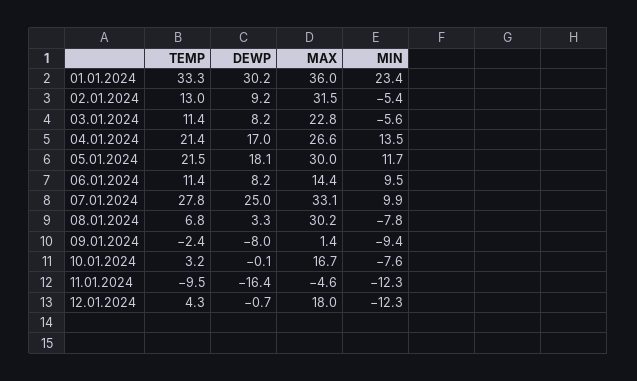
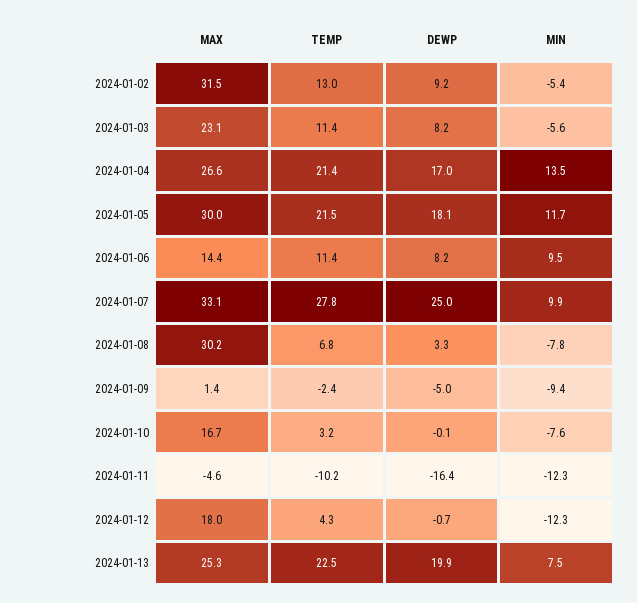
TEMP, 01.01.2024: 33.3 -> none
DEWP, 01.01.2024: 30.2 -> none
MAX, 01.01.2024: 36 -> none
MIN, 01.01.2024: 23.4 -> none
MAX, 03.01.2024: 22.8 -> 23.1
DEWP, 09.01.2024: -8 -> -5
TEMP, 11.01.2024: -9.5 -> -10.2
MAX, 2024-01-13: none -> 25.3
TEMP, 2024-01-13: none -> 22.5
DEWP, 2024-01-13: none -> 19.9
MIN, 2024-01-13: none -> 7.5

